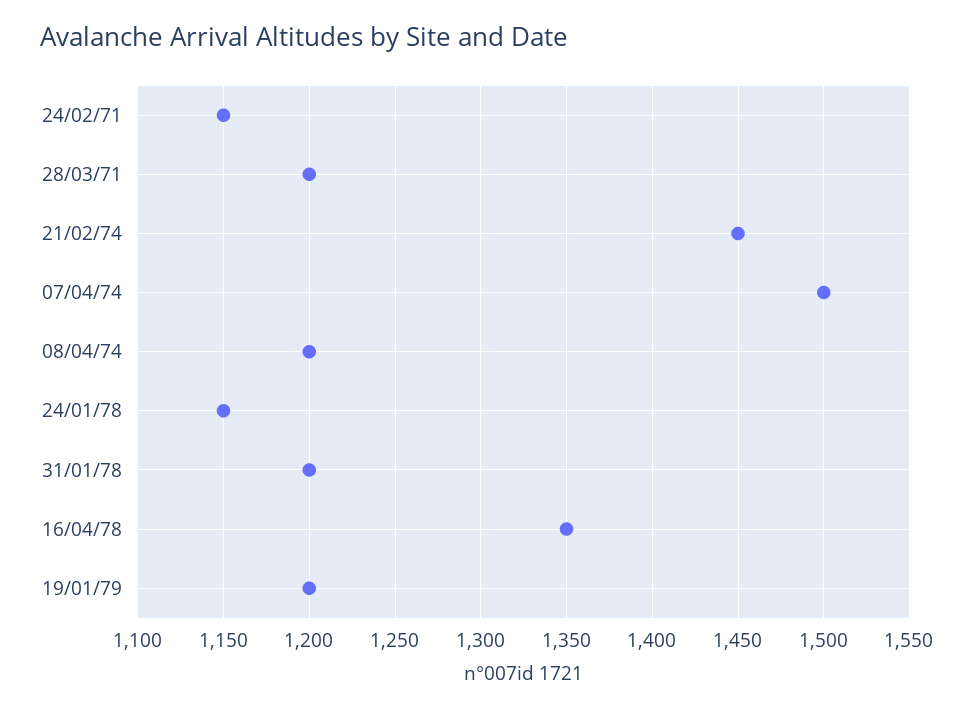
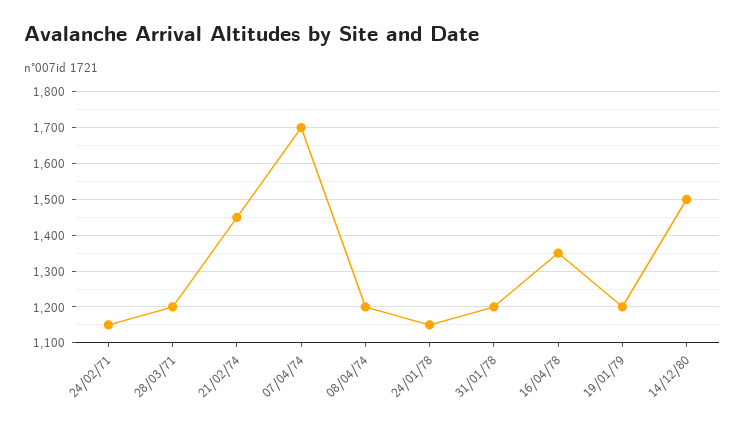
07/04/74: 1500 -> 1700
14/12/80: none -> 1500

